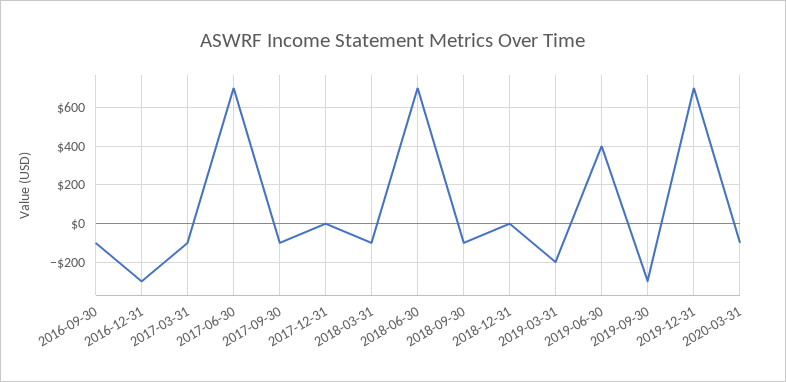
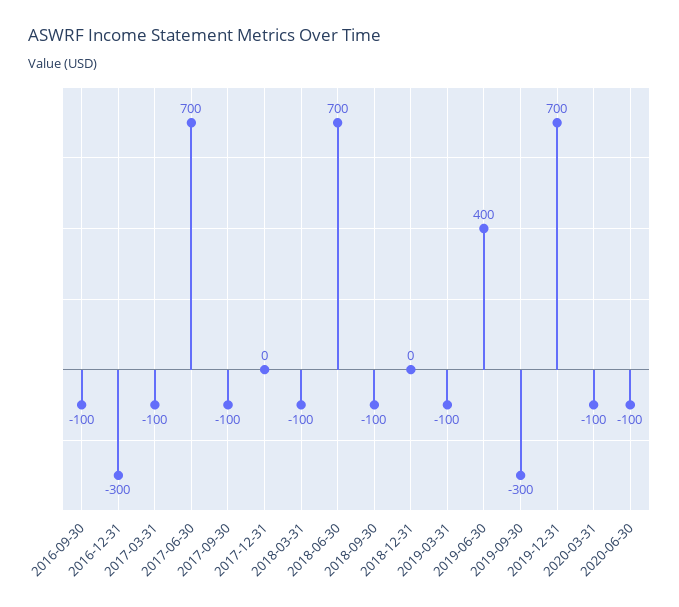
2019-03-31: -200 -> -100
2020-06-30: none -> -100

